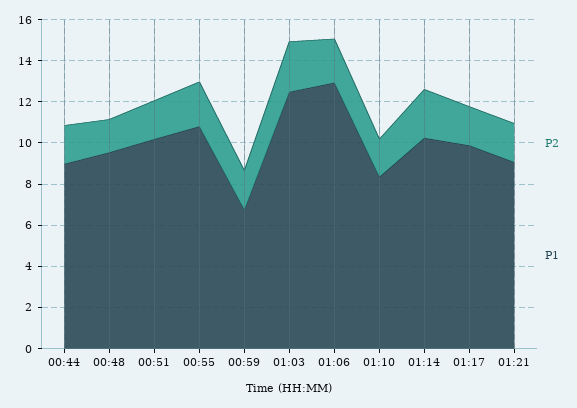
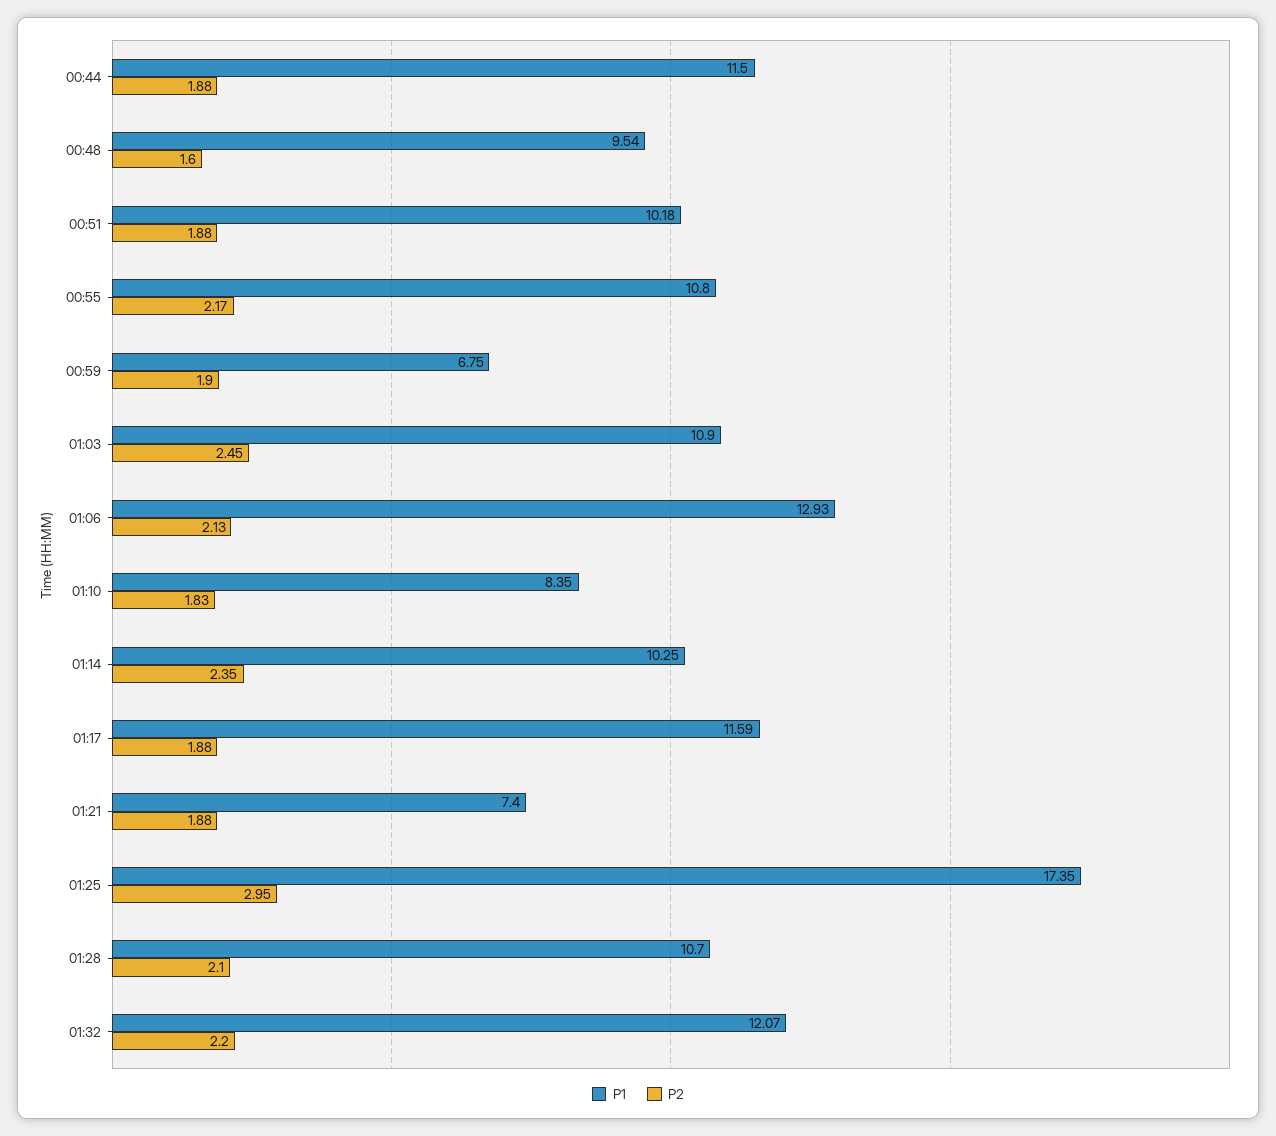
P1, 00:44: 9 -> 11.5
P1, 01:03: 12.5 -> 10.9
P1, 01:17: 10 -> 11.59
P1, 01:21: 9 -> 7.4
P1, 01:25: none -> 17.35
P2, 01:25: none -> 2.95
P1, 01:28: none -> 10.7
P2, 01:28: none -> 2.1
P1, 01:32: none -> 12.07
P2, 01:32: none -> 2.2

